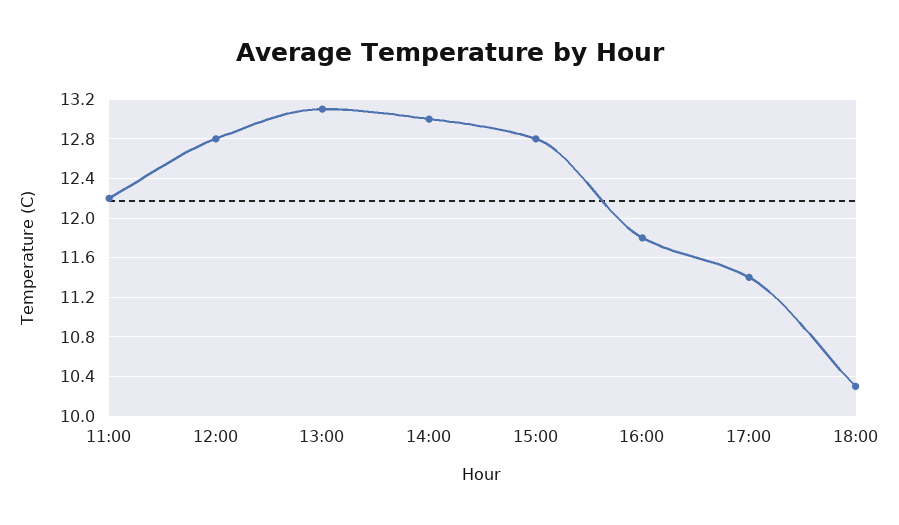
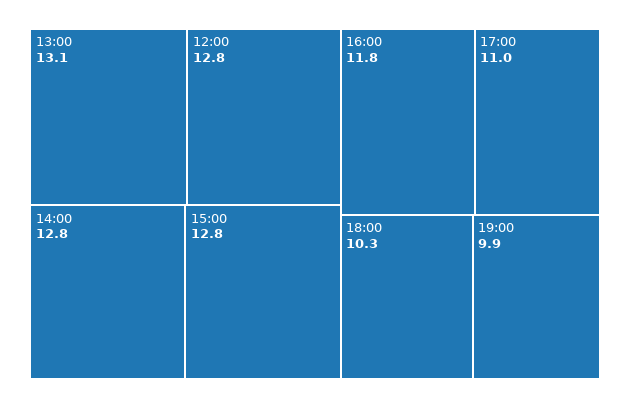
11:00: 12.2 -> none
14:00: 13 -> 12.8
17:00: 11.4 -> 11
19:00: none -> 9.9

